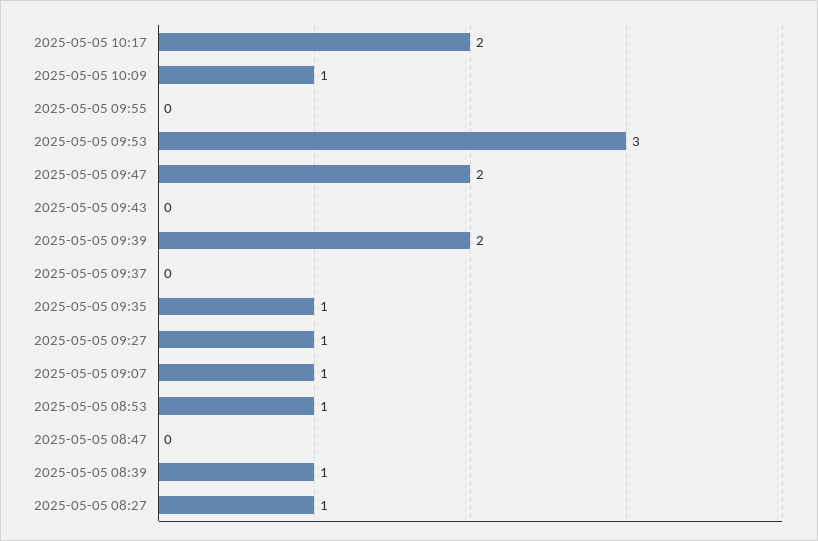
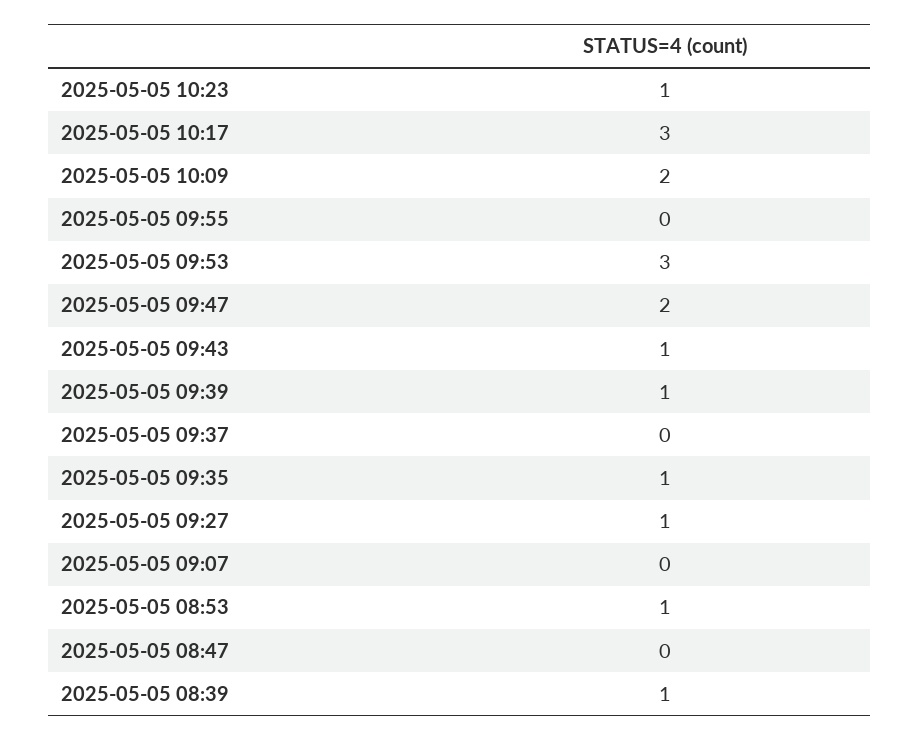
2025-05-05 10:17: 2 -> 3
2025-05-05 10:09: 1 -> 2
2025-05-05 09:43: 0 -> 1
2025-05-05 09:39: 2 -> 1
2025-05-05 09:07: 1 -> 0
2025-05-05 08:27: 1 -> none
2025-05-05 10:23: none -> 1

